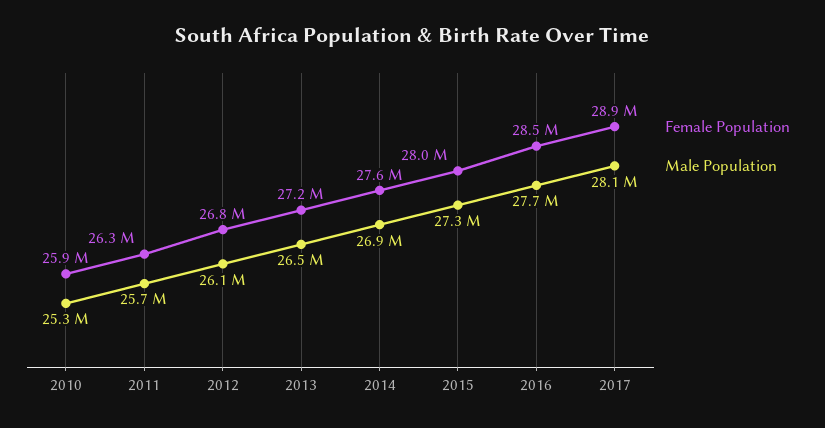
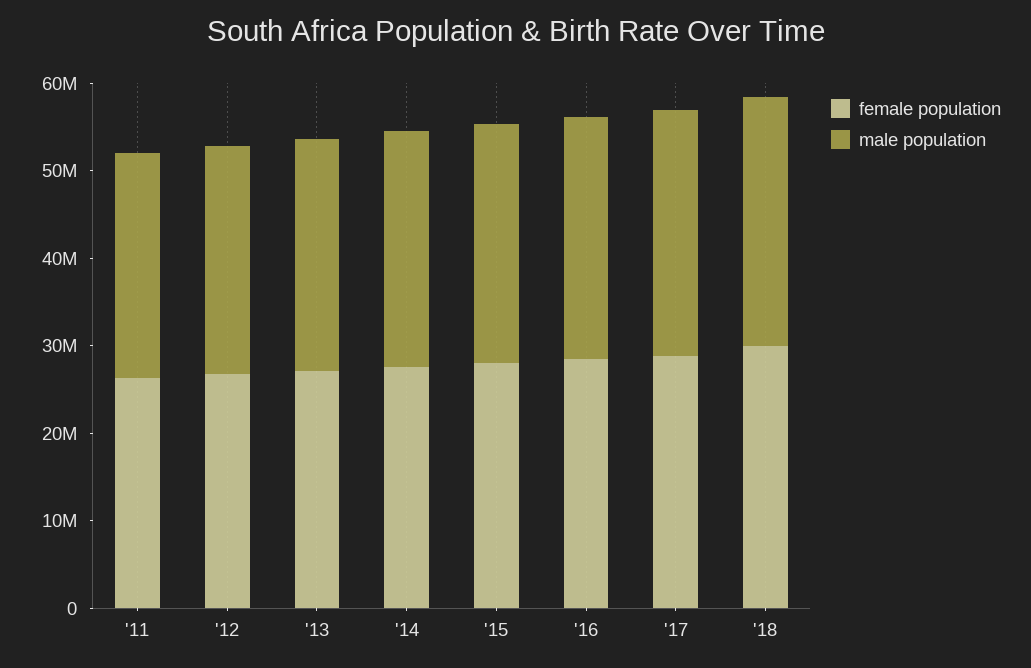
Female Population, 2010: 25900000 -> none
Male Population, 2010: 25300000 -> none
Female Population, '18: none -> 30000000
Male Population, '18: none -> 28000000

